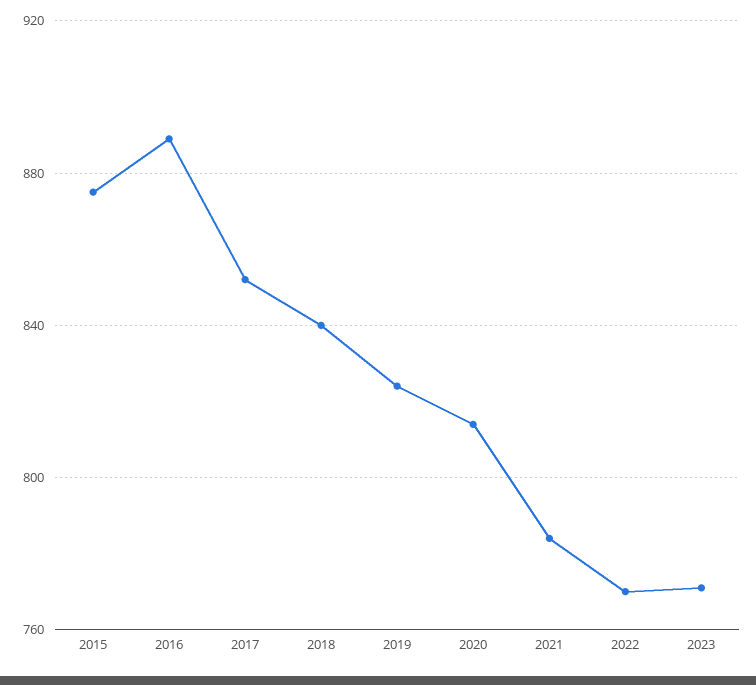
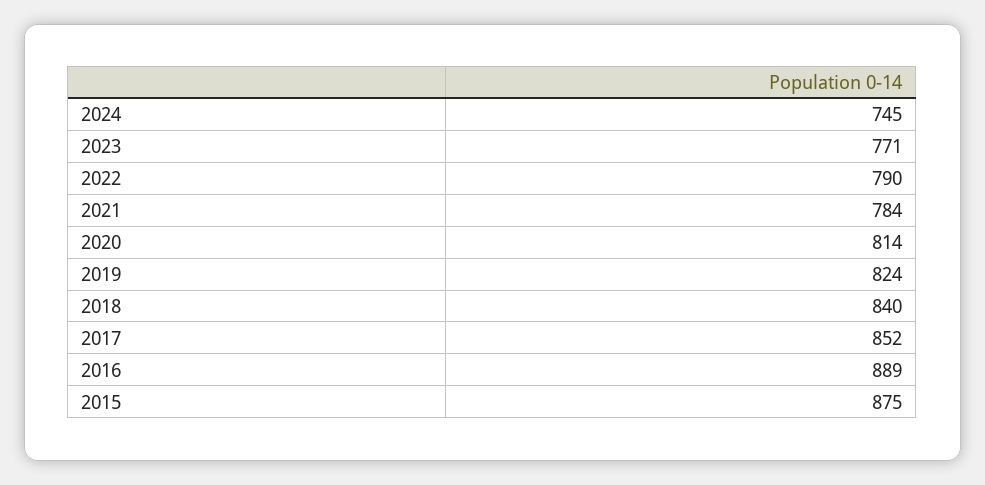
2022: 770 -> 790
2024: none -> 745

